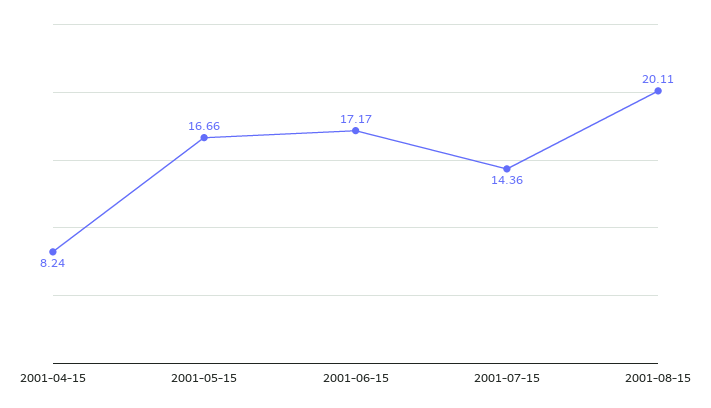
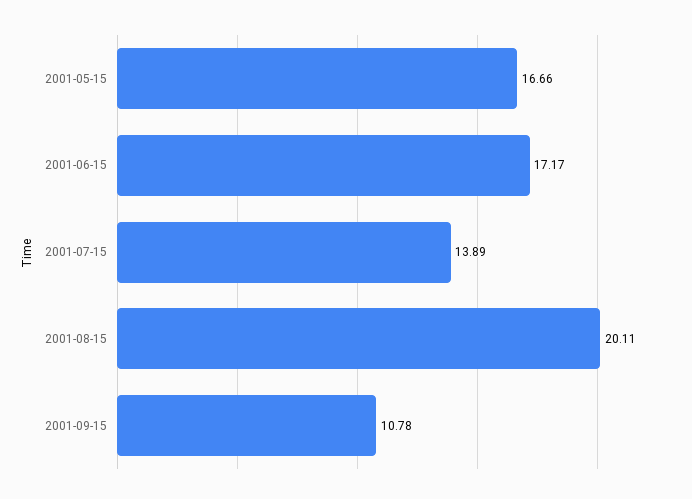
2001-04-15: 8.24 -> none
2001-07-15: 14.36 -> 13.89
2001-09-15: none -> 10.78

